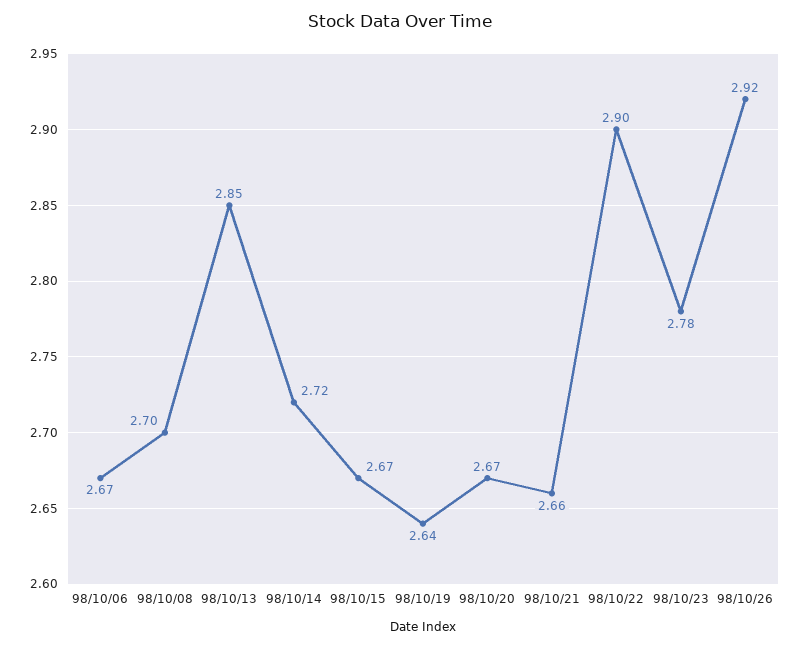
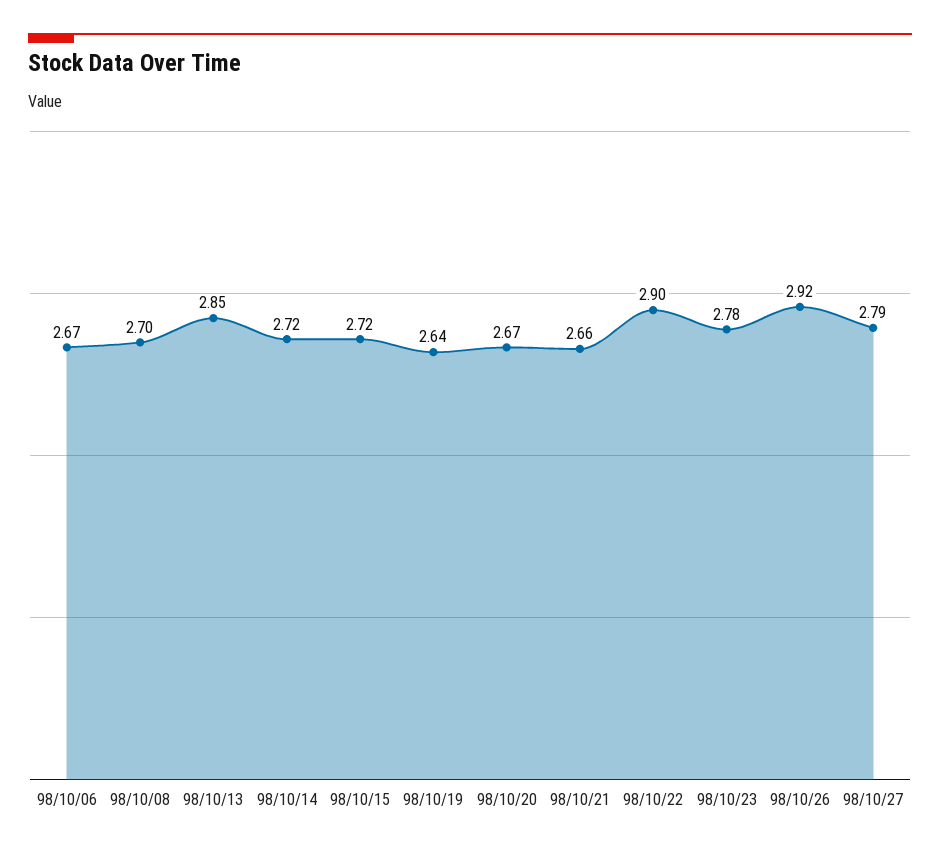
98/10/15: 2.67 -> 2.72
98/10/27: none -> 2.79

